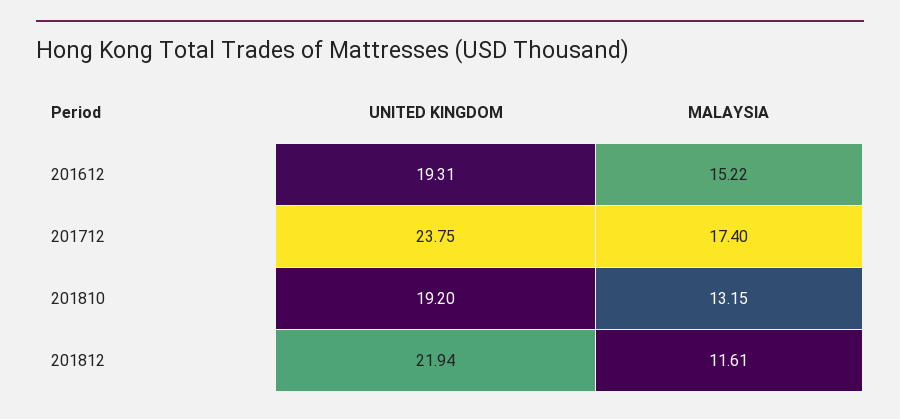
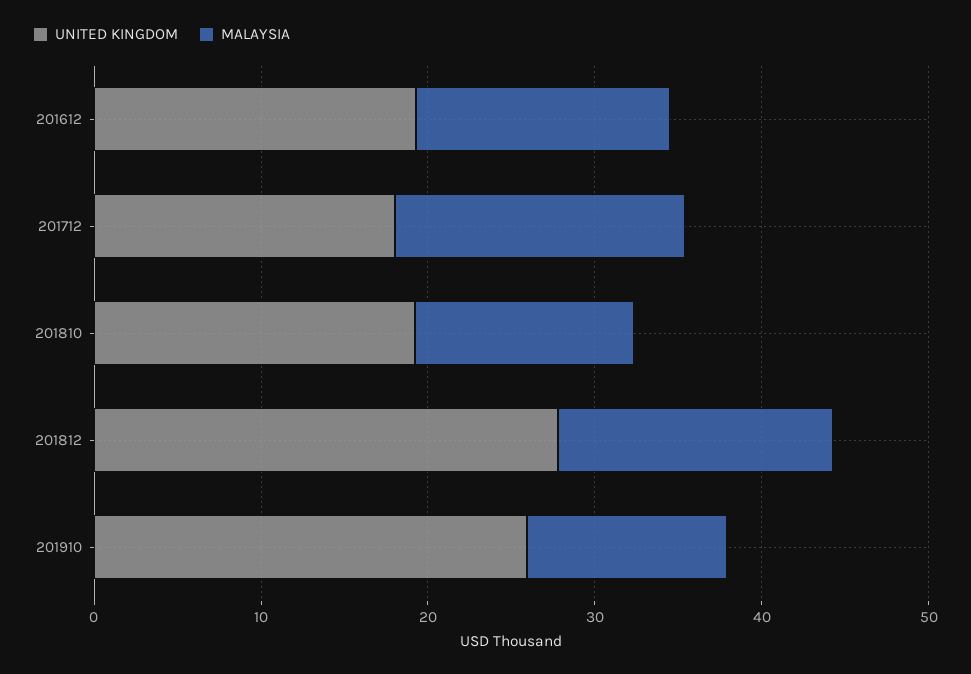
UNITED KINGDOM, 201712: 23.75 -> 18
UNITED KINGDOM, 201812: 21.94 -> 28
MALAYSIA, 201812: 11.61 -> 16
UNITED KINGDOM, 201910: none -> 26
MALAYSIA, 201910: none -> 12

